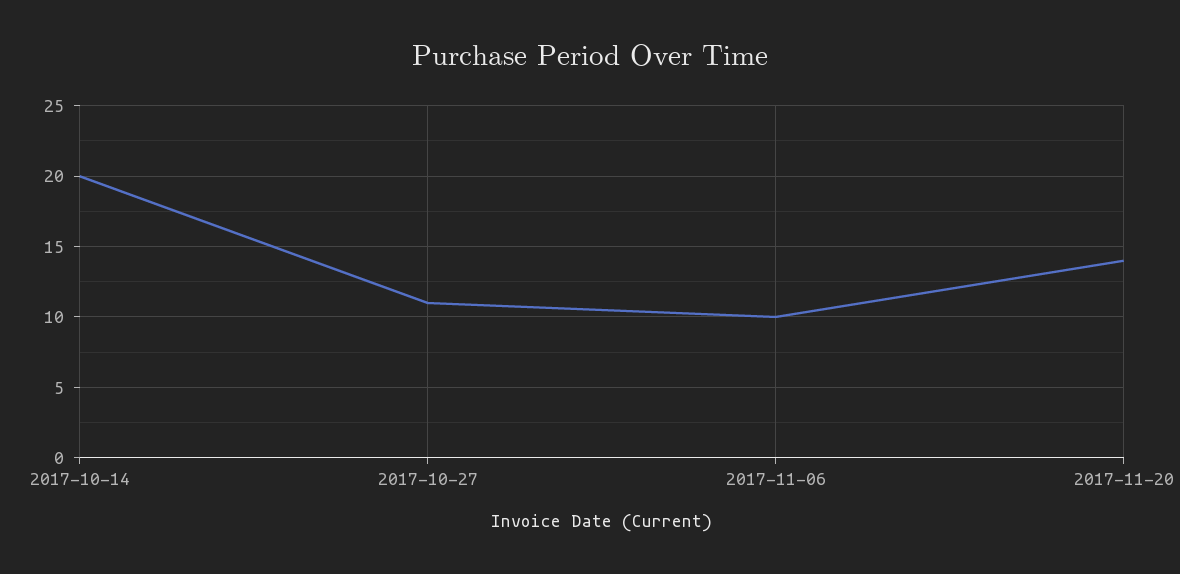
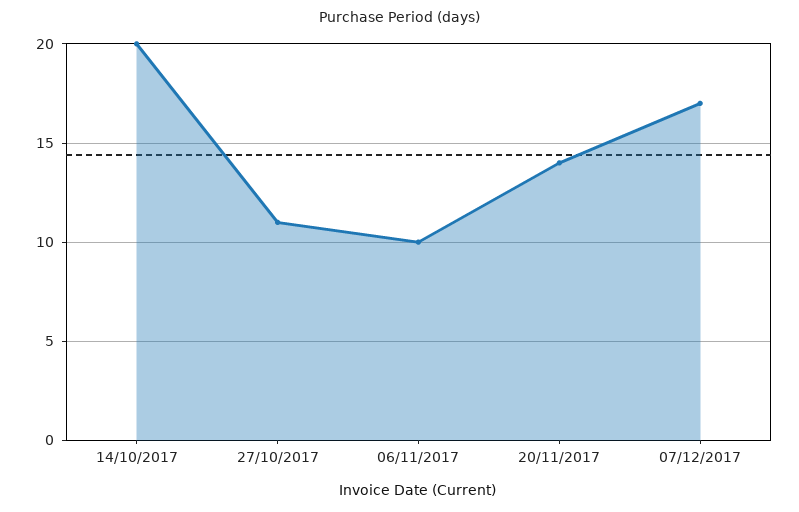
07/12/2017: none -> 17

